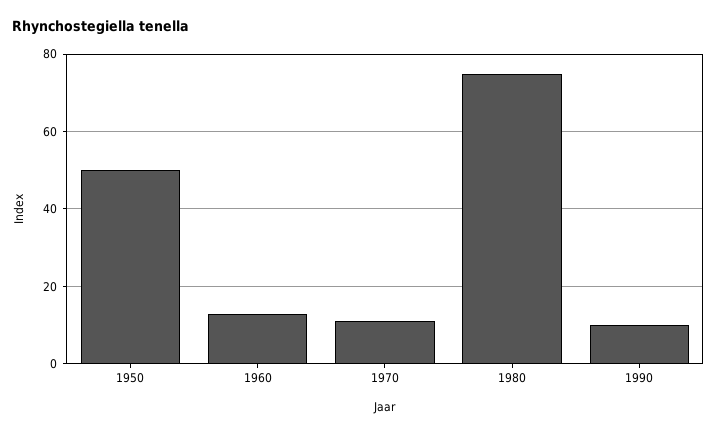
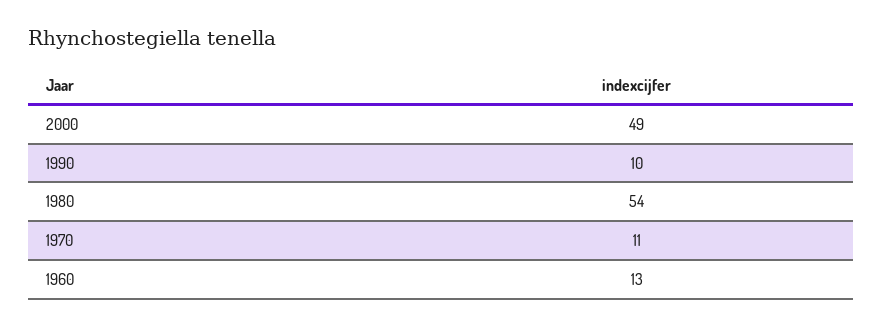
1950: 50 -> none
1980: 75 -> 54
2000: none -> 49

